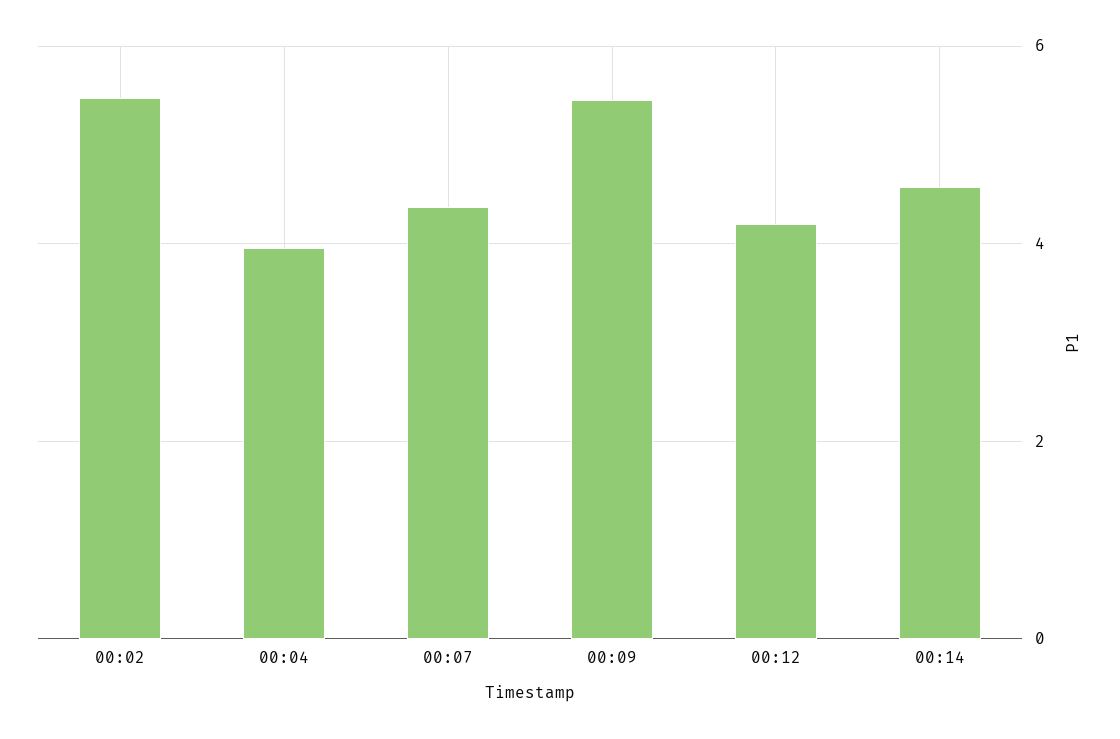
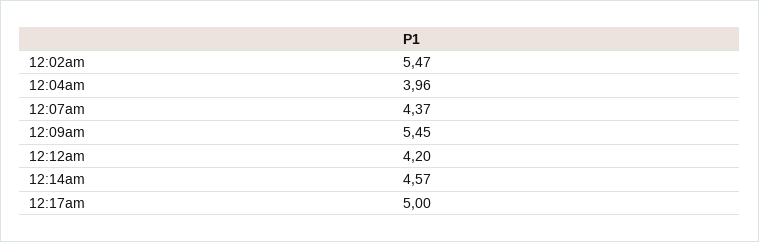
12:17am: none -> 5

